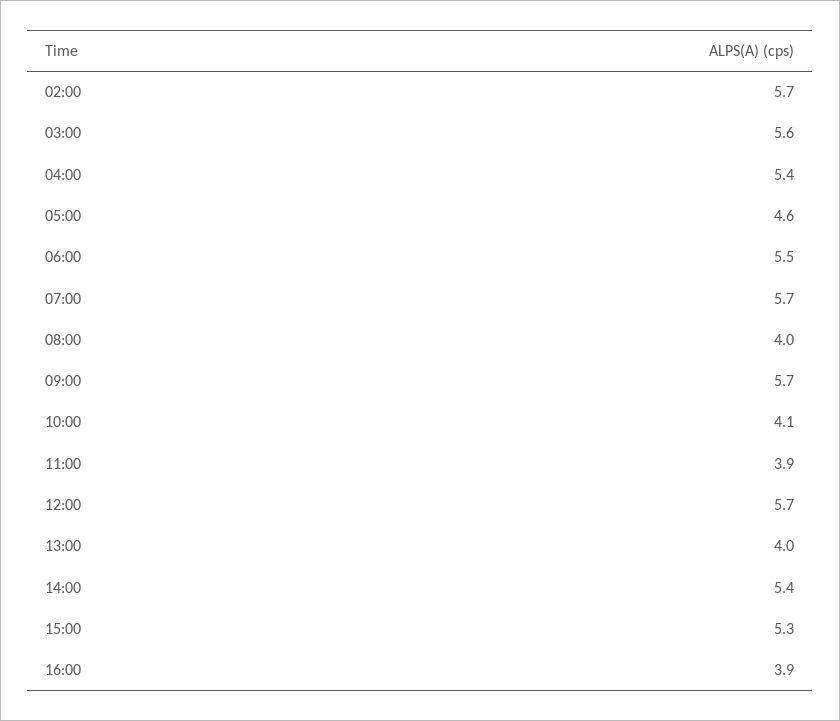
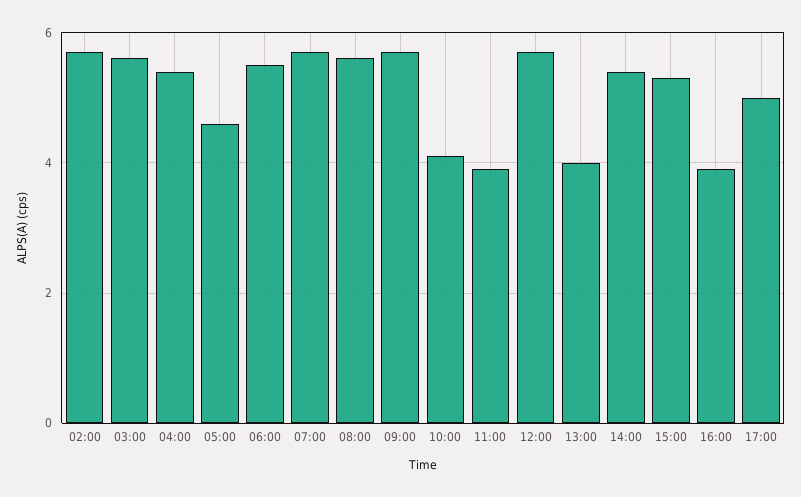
08:00: 4 -> 5.5
17:00: none -> 5

